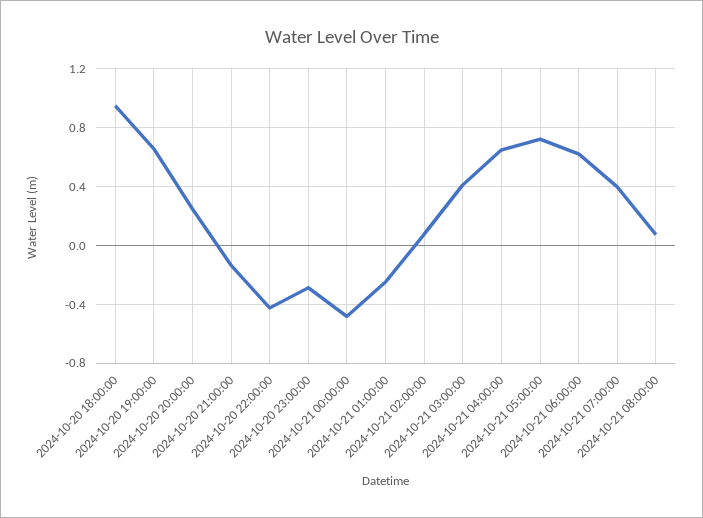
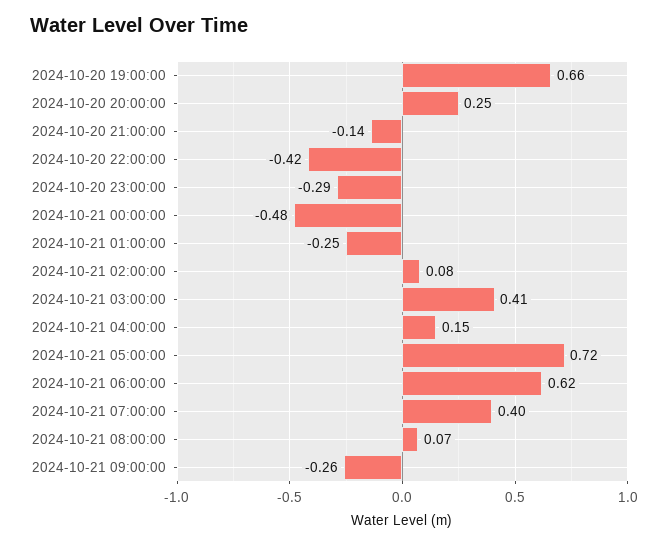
2024-10-20 18:00:00: 0.95 -> none
2024-10-21 04:00:00: 0.65 -> 0.15
2024-10-21 09:00:00: none -> -0.26

